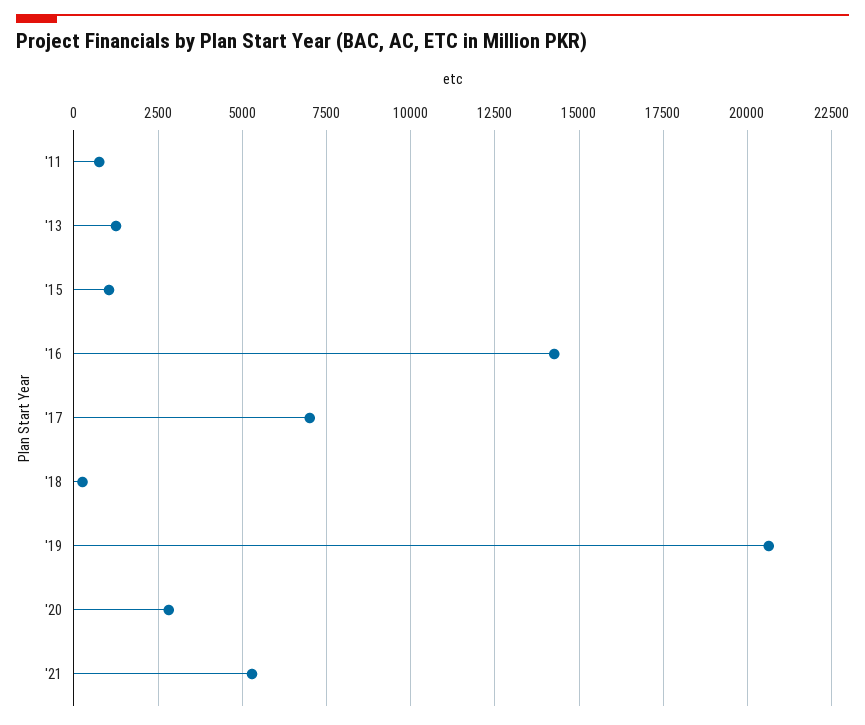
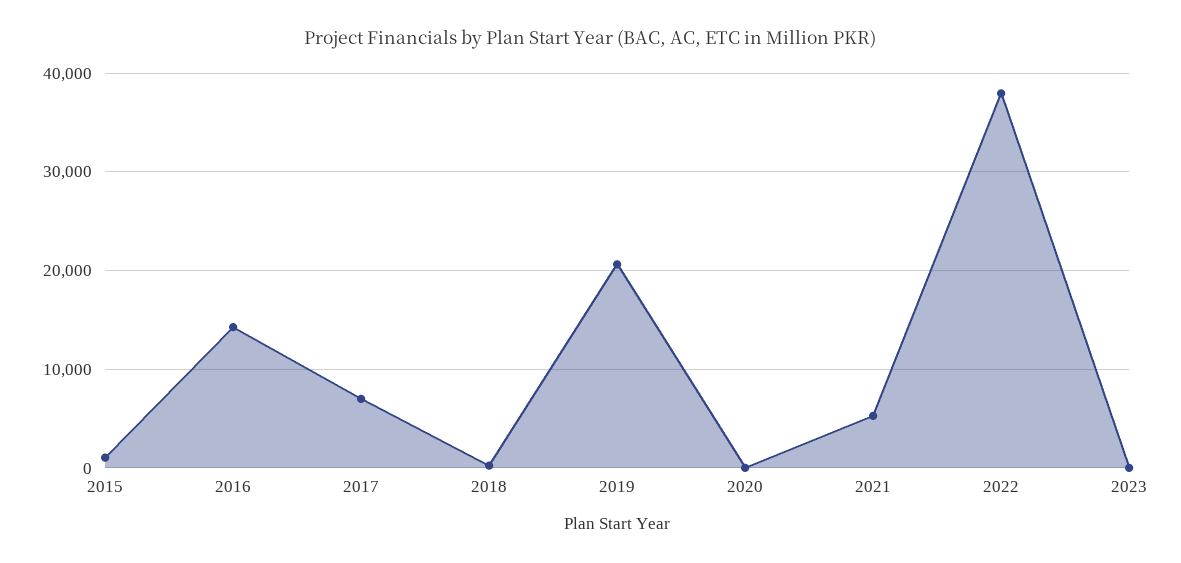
'11: 750 -> none
'13: 1250 -> none
'20: 2750 -> 0
2022: none -> 38000
2023: none -> 0

